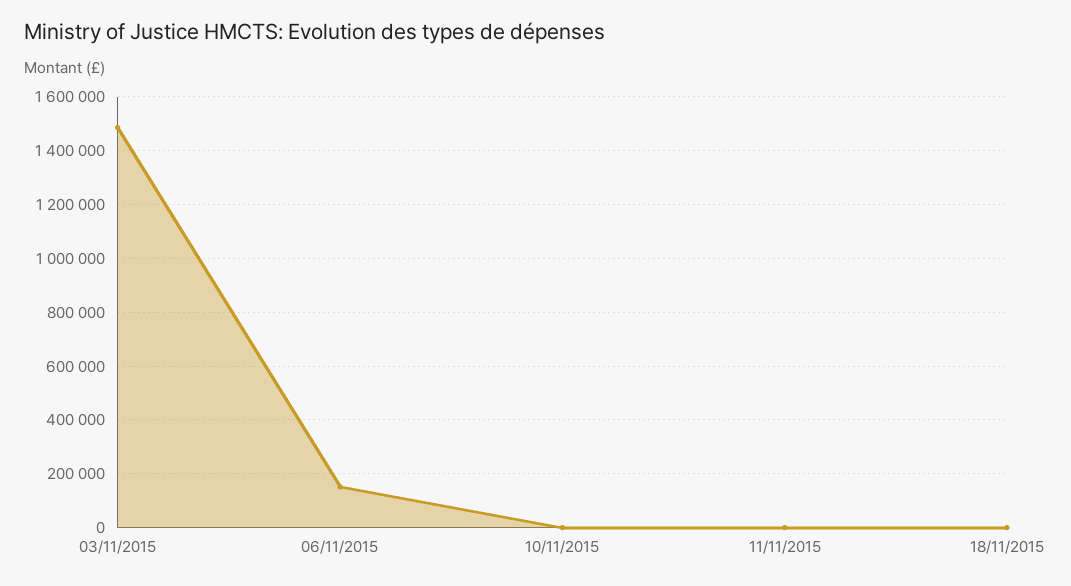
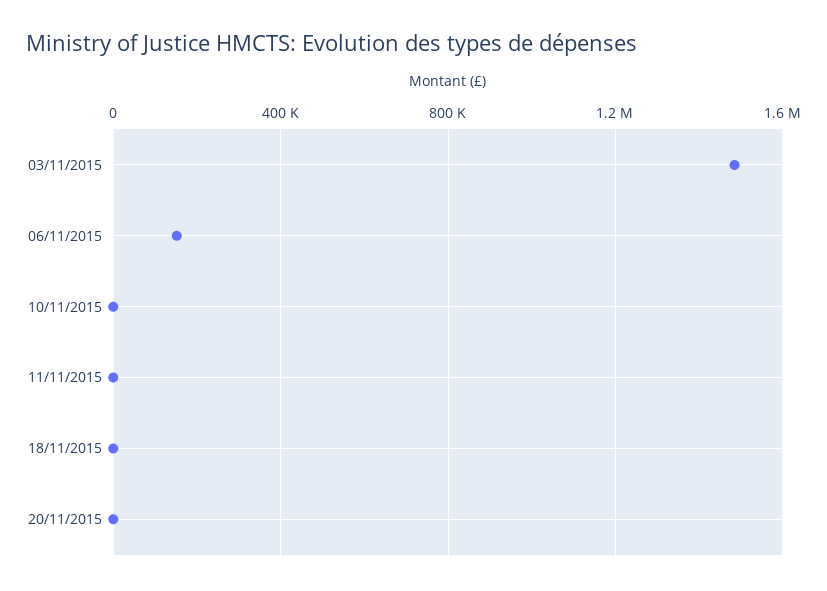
20/11/2015: none -> 0

